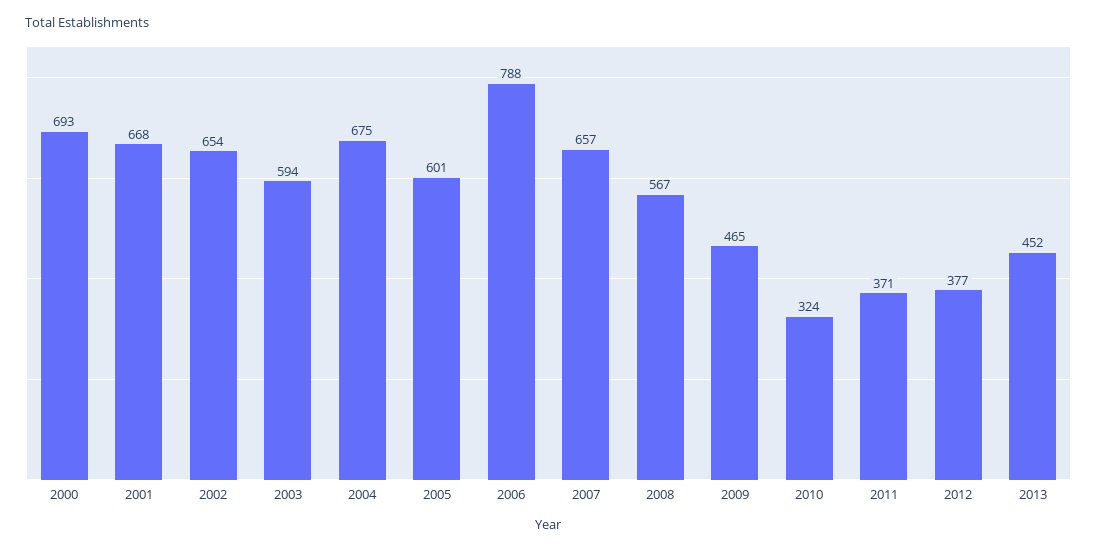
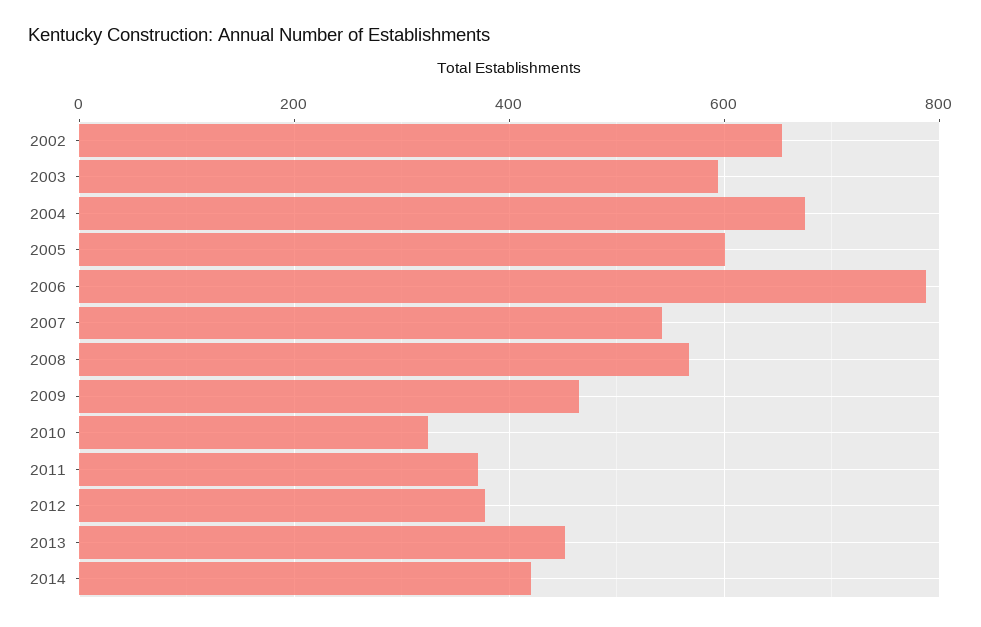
2000: 693 -> none
2001: 668 -> none
2007: 657 -> 540
2014: none -> 420

